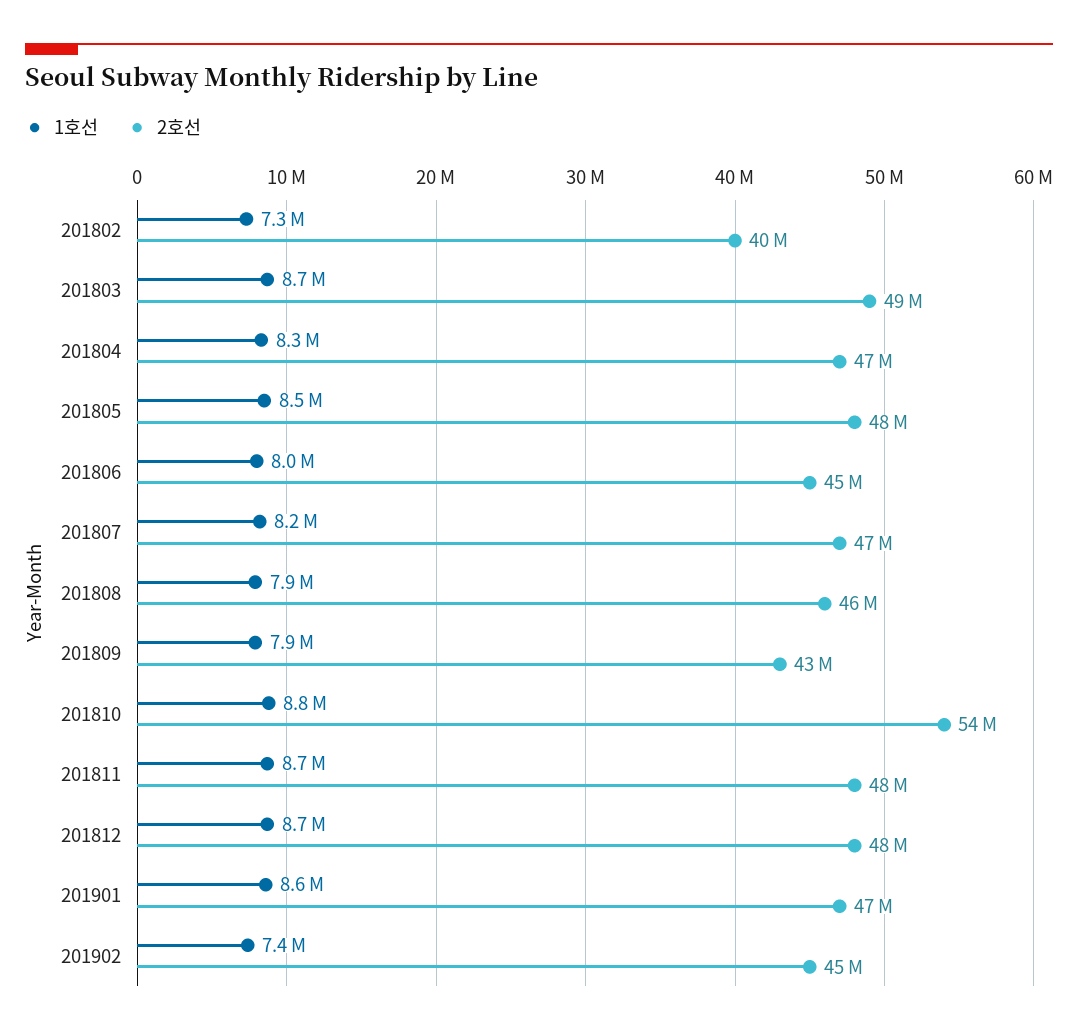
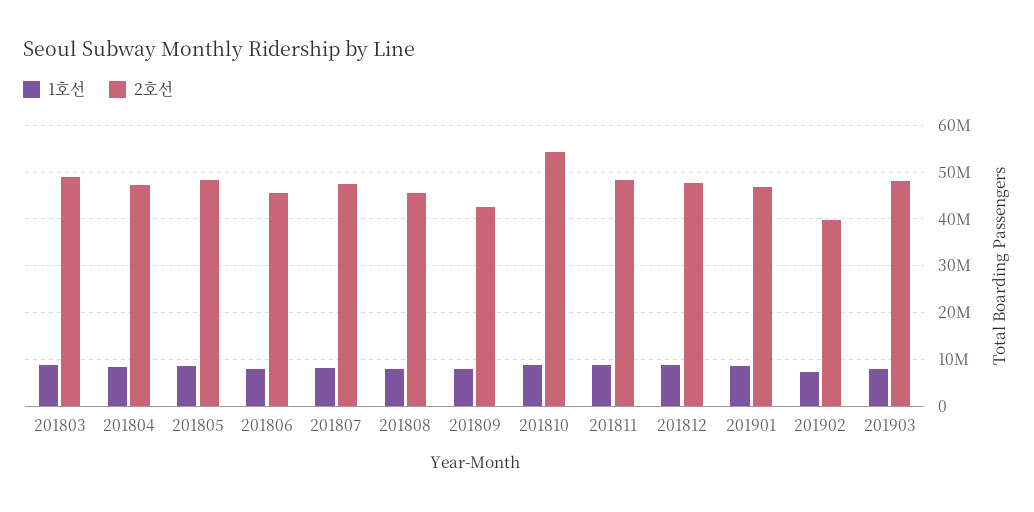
1호선, 201802: 7300000 -> none
2호선, 201802: 40000000 -> none
2호선, 201902: 45000000 -> 40000000
1호선, 201903: none -> 8000000
2호선, 201903: none -> 48000000

